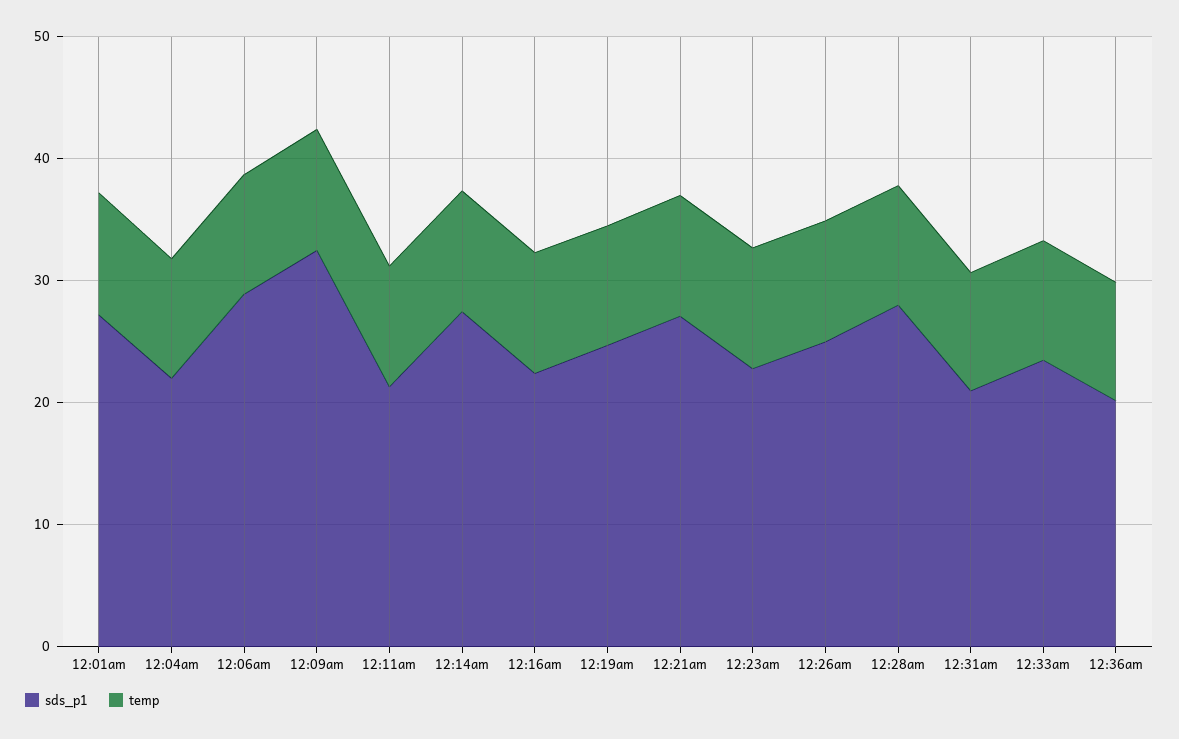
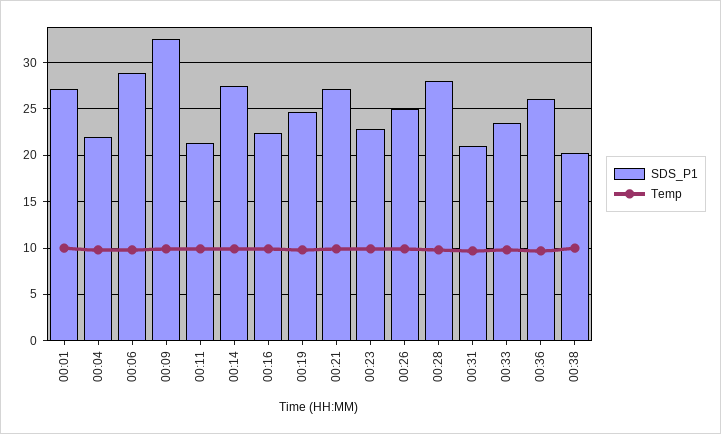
sds_p1, 12:36am: 20 -> 26
sds_p1, 00:38: none -> 20
temp, 00:38: none -> 10

